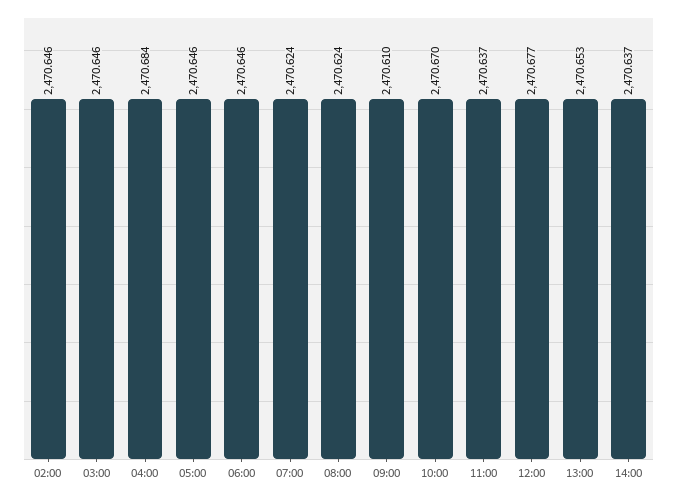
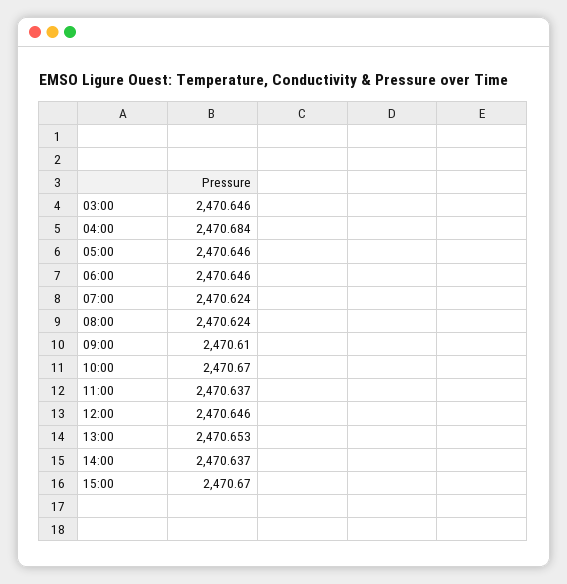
02:00: 2470.646 -> none
12:00: 2470.677 -> 2470.646
15:00: none -> 2470.67

